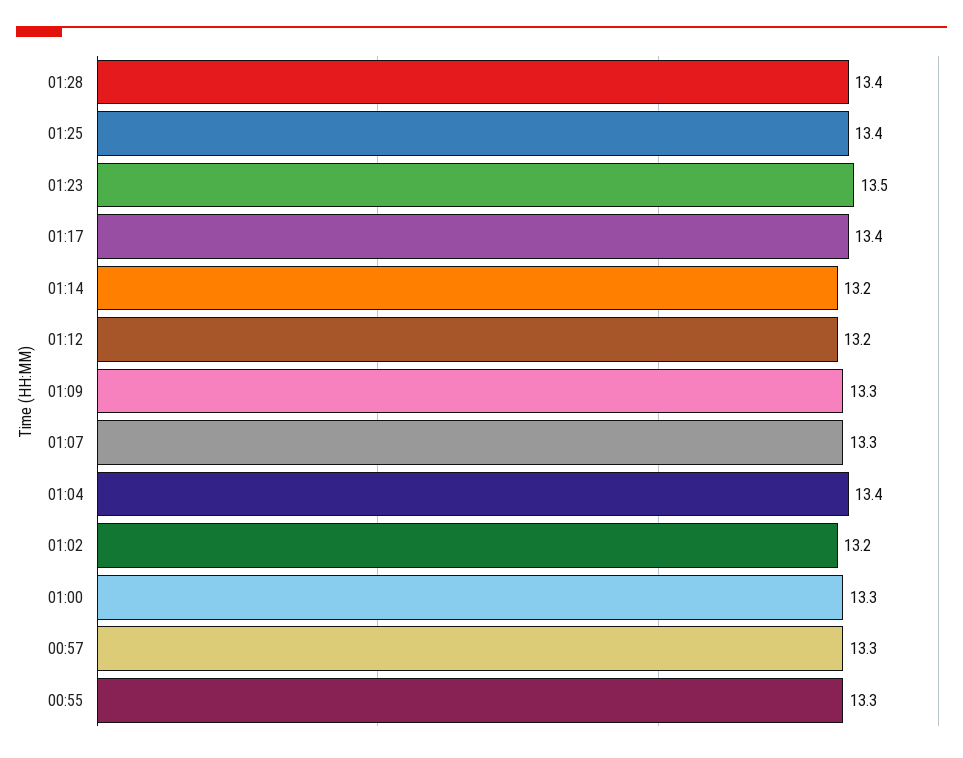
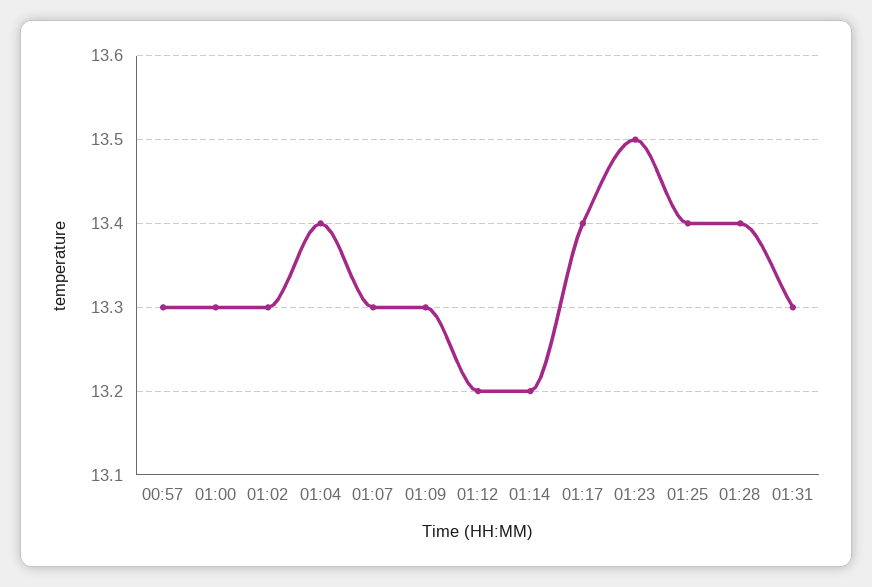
01:02: 13.2 -> 13.3
00:55: 13.3 -> none
01:31: none -> 13.3

